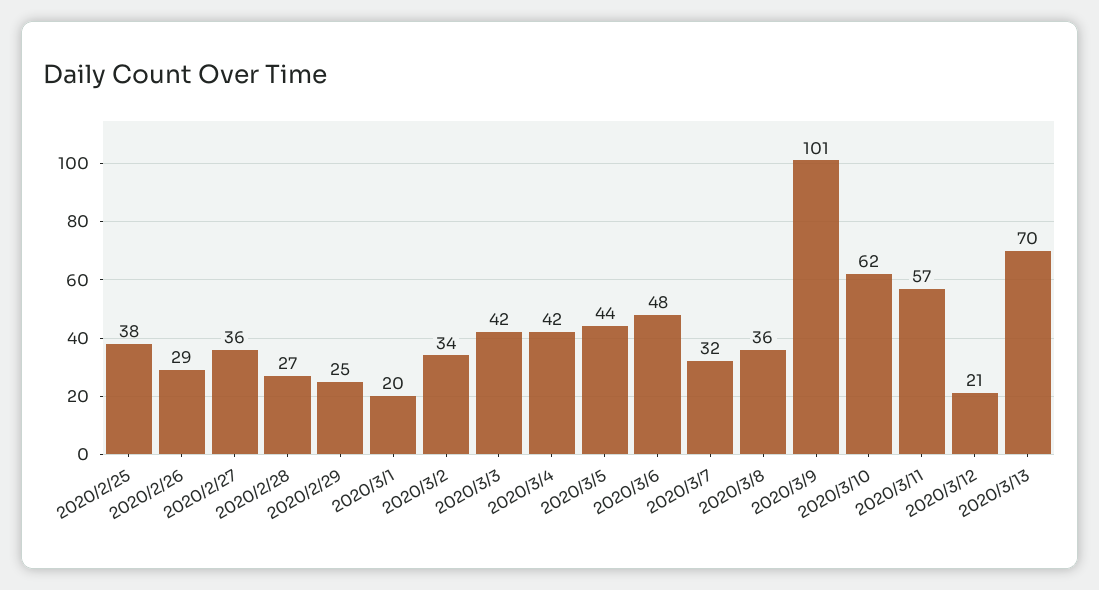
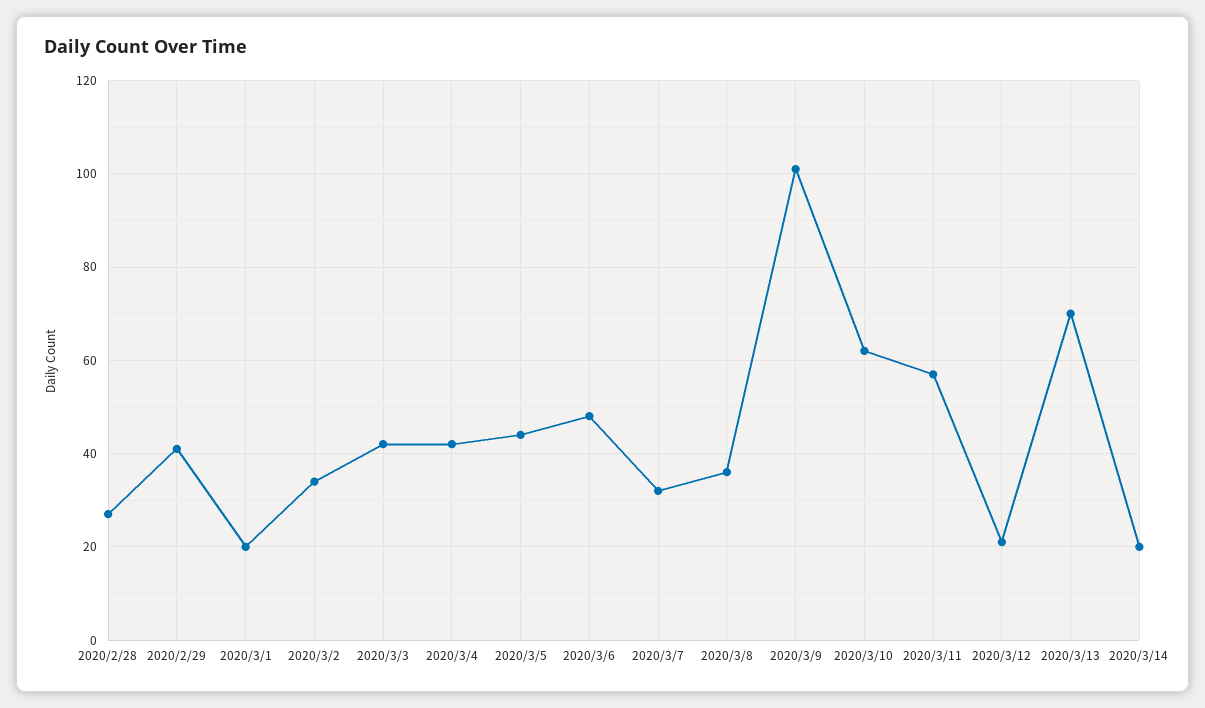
2020/2/25: 38 -> none
2020/2/26: 29 -> none
2020/2/27: 36 -> none
2020/2/29: 25 -> 40
2020/3/14: none -> 20

